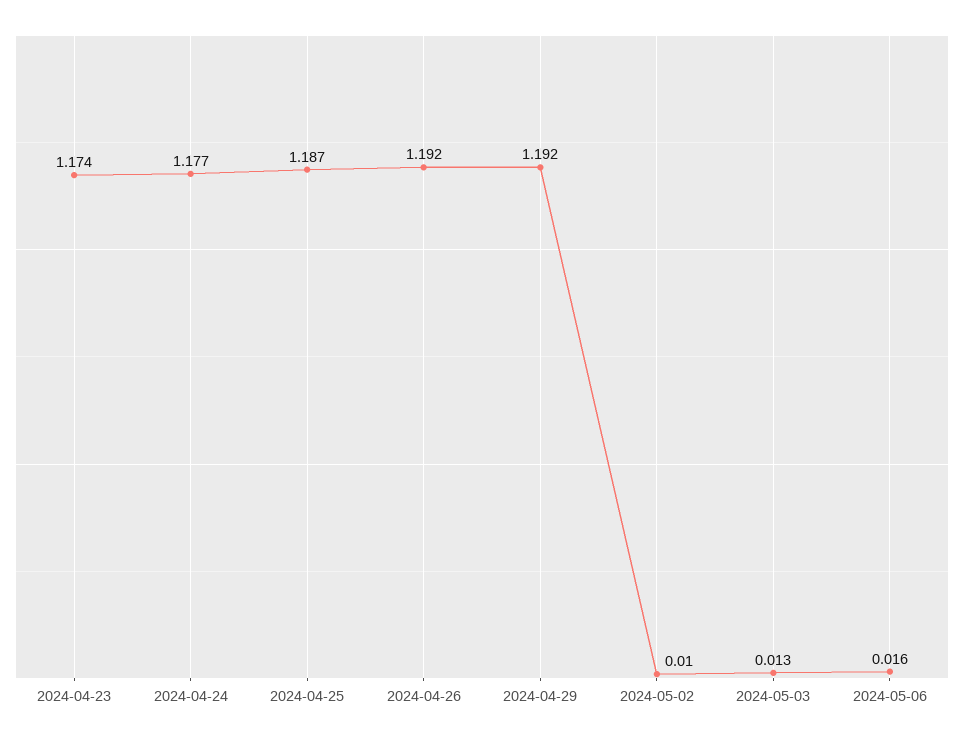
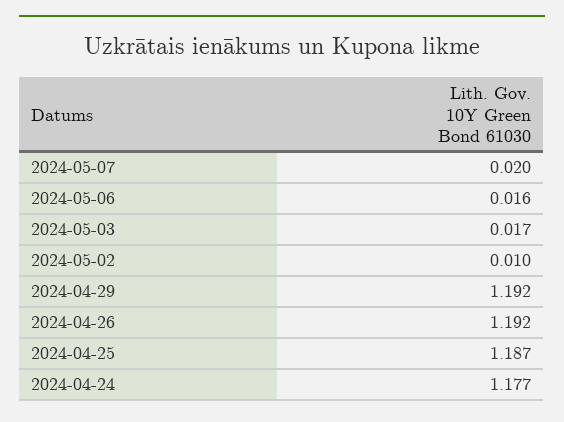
2024-04-23: 1.174 -> none
2024-05-03: 0.013 -> 0.017
2024-05-07: none -> 0.02

